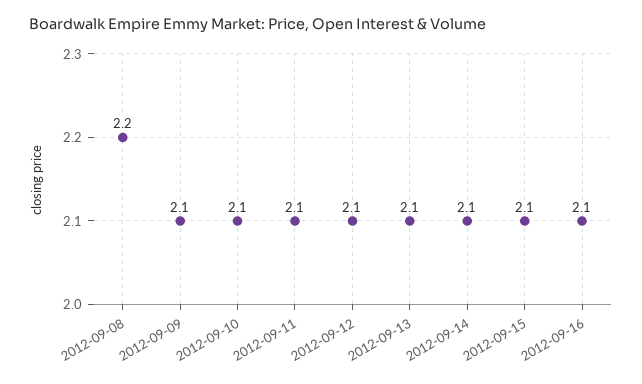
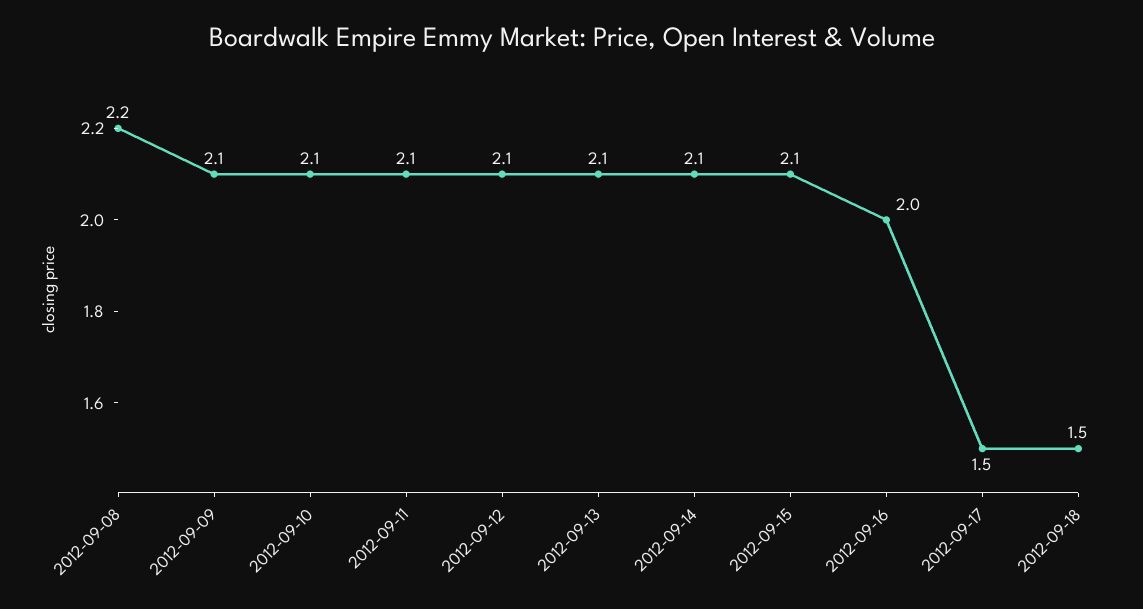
2012-09-16: 2.1 -> 2
2012-09-17: none -> 1.5
2012-09-18: none -> 1.5

